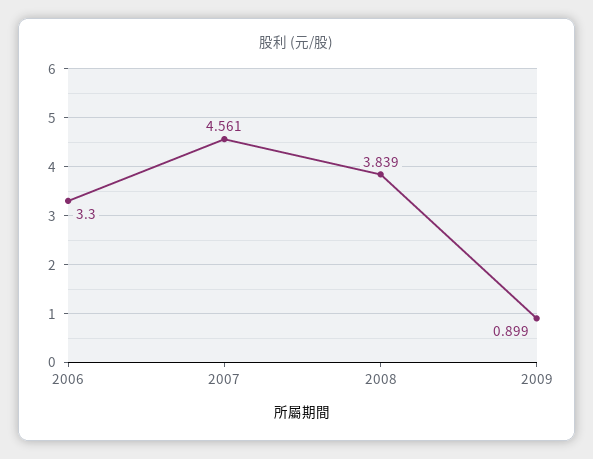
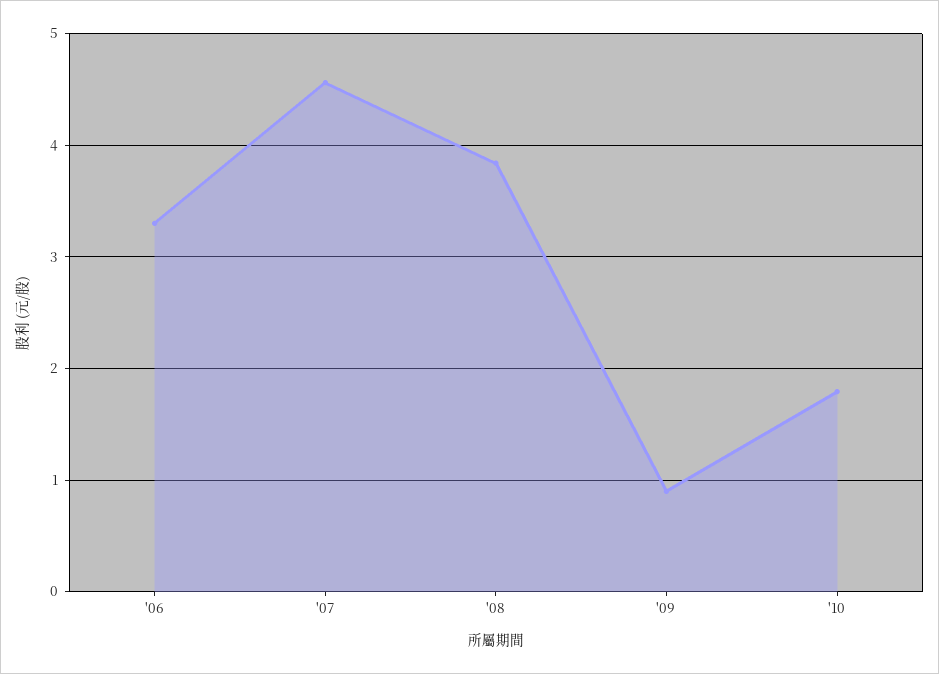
'10: none -> 1.8

